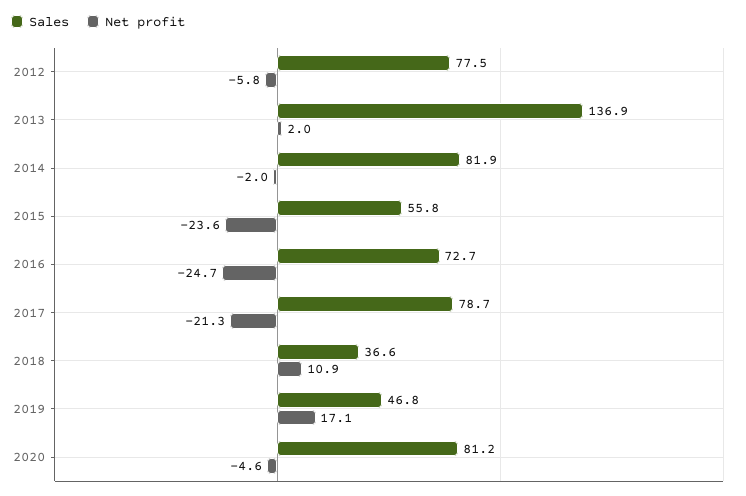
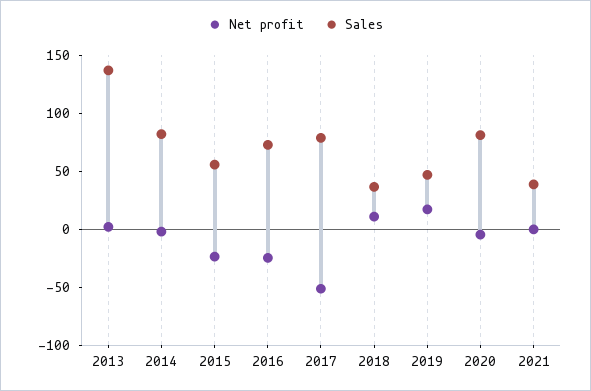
Sales, 2012: 77.5 -> none
Net profit, 2012: -5.8 -> none
Net profit, 2017: -21.3 -> -50
Net profit, 2021: none -> 0
Sales, 2021: none -> 40

